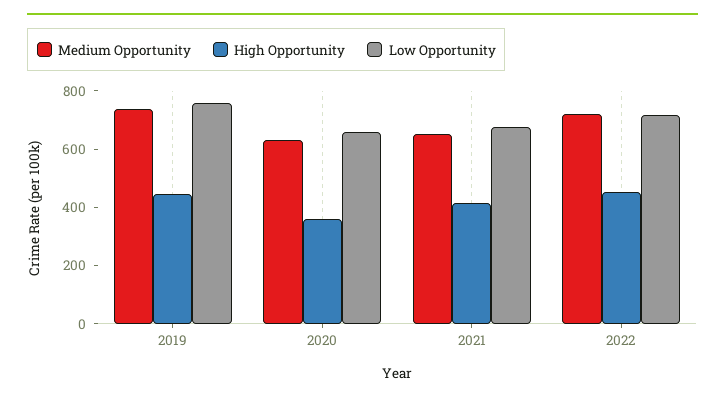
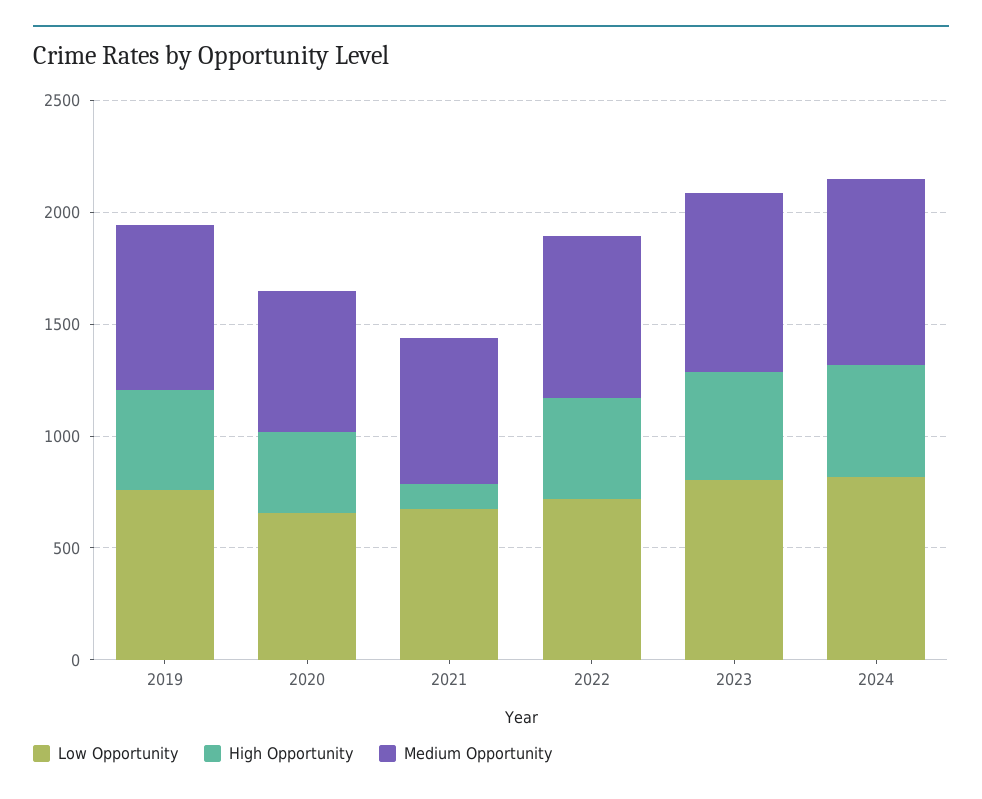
High Opportunity, 2021: 400 -> 100
Low Opportunity, 2023: none -> 800
High Opportunity, 2023: none -> 500
Medium Opportunity, 2023: none -> 800
Low Opportunity, 2024: none -> 800
High Opportunity, 2024: none -> 500
Medium Opportunity, 2024: none -> 800

